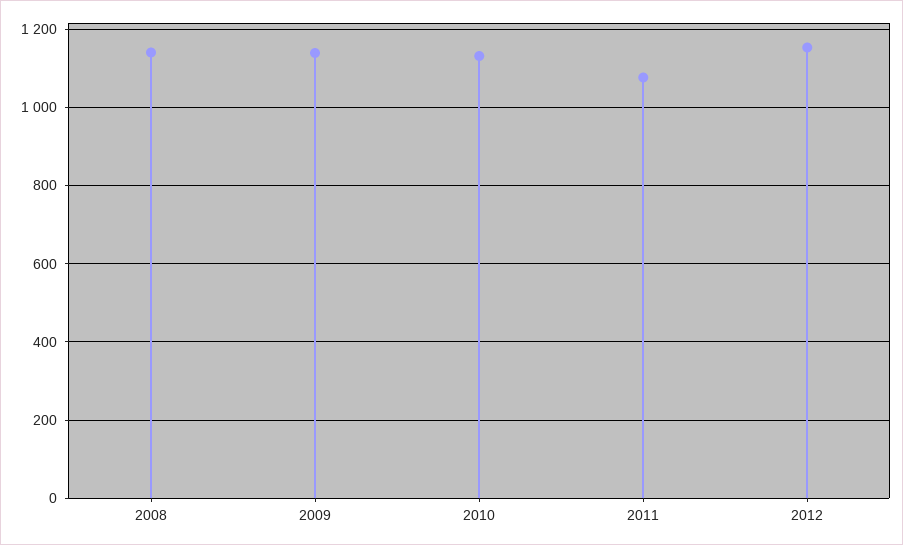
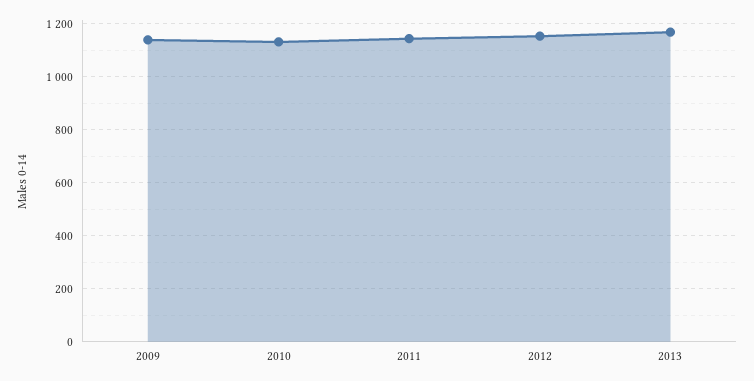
2008: 1140 -> none
2011: 1080 -> 1150
2013: none -> 1175

